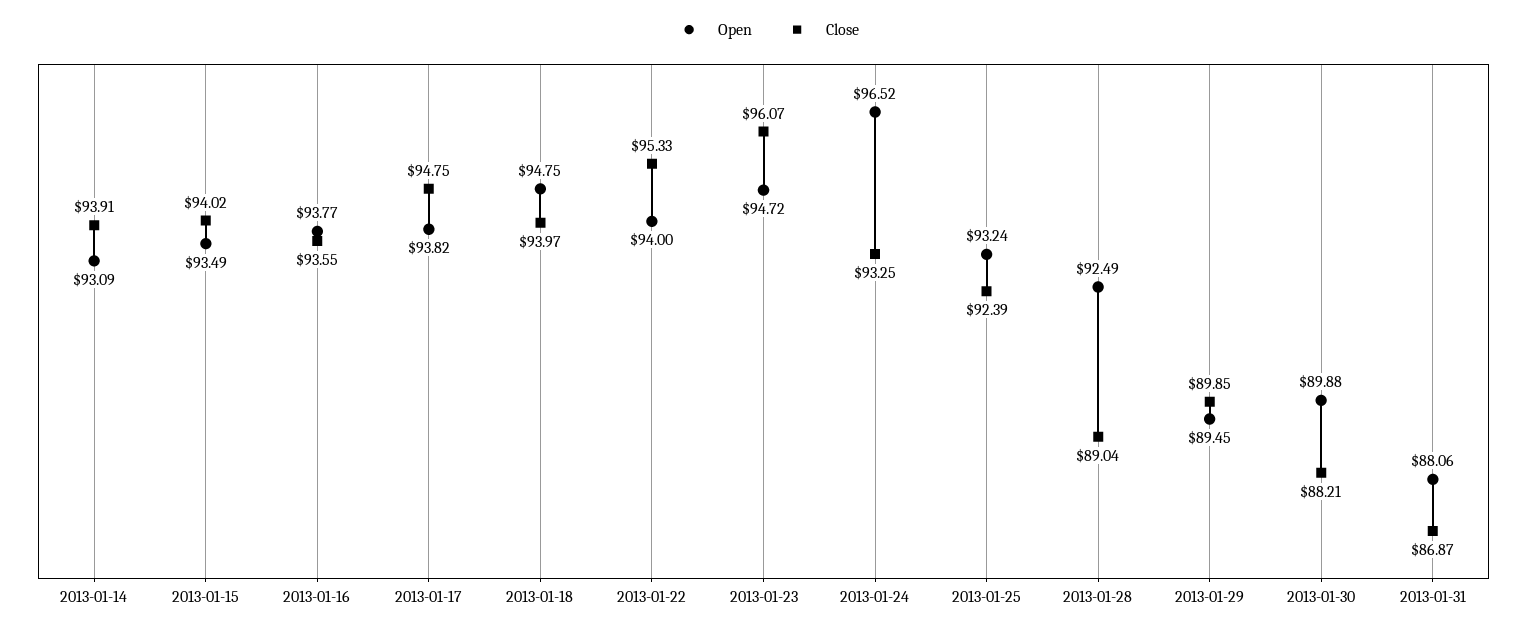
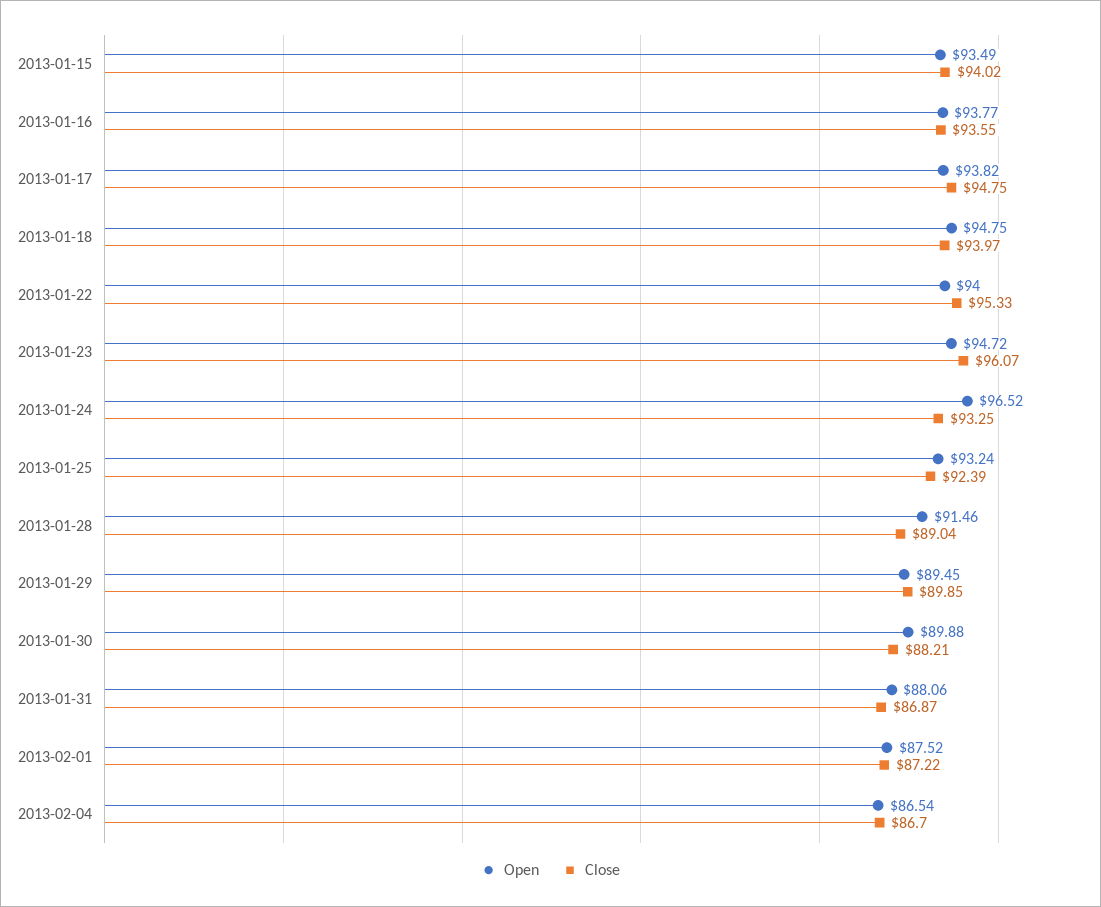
Open, 2013-01-14: 93.09 -> none
Close, 2013-01-14: 93.91 -> none
Open, 2013-01-28: 92.49 -> 91.46
Open, 2013-02-01: none -> 87.52
Close, 2013-02-01: none -> 87.22
Open, 2013-02-04: none -> 86.54
Close, 2013-02-04: none -> 86.7

